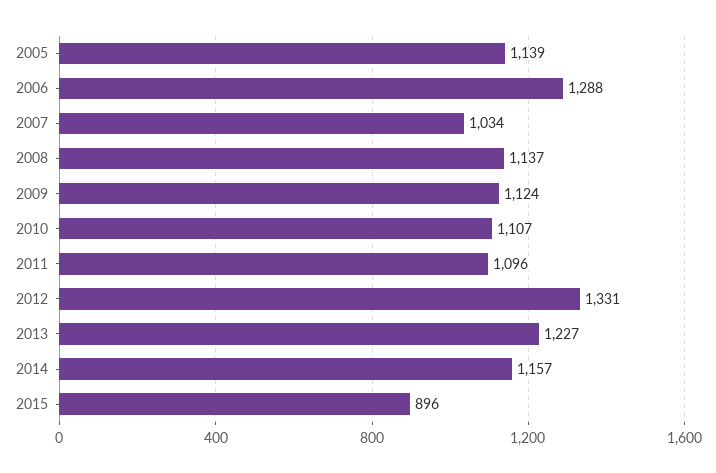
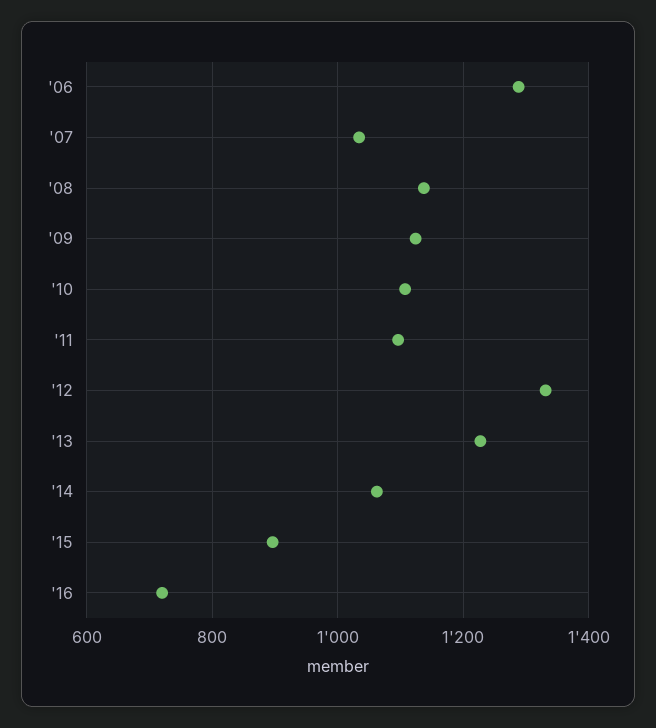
2005: 1139 -> none
2014: 1157 -> 1060
'16: none -> 720

